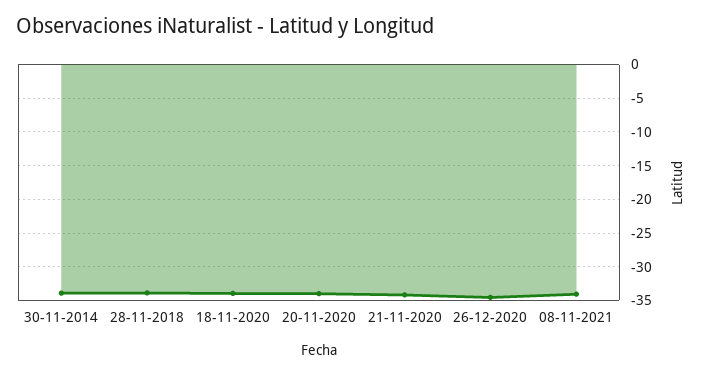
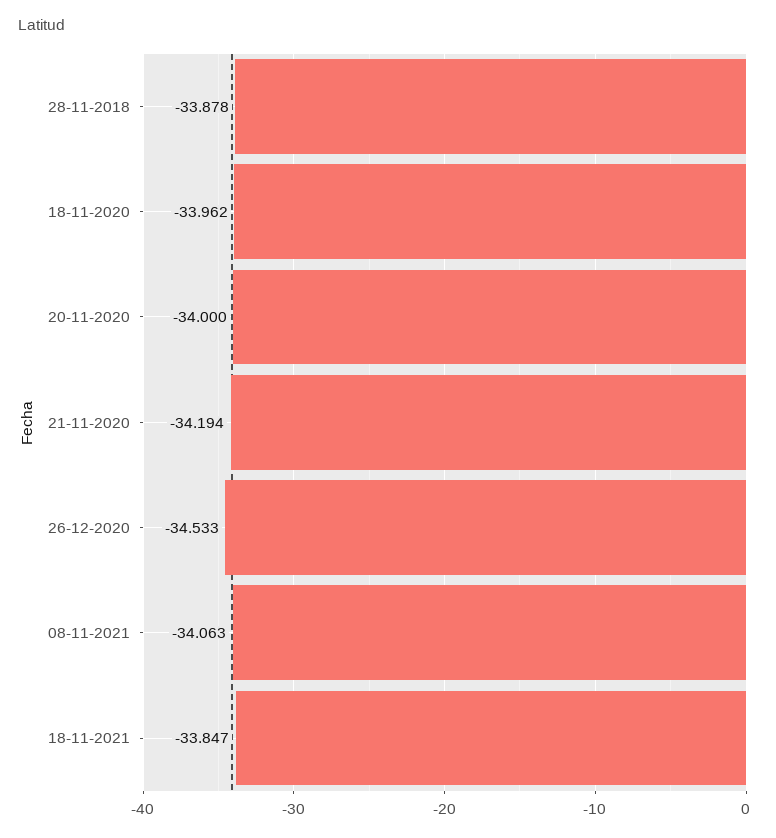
30-11-2014: -34 -> none
18-11-2021: none -> -33.847

